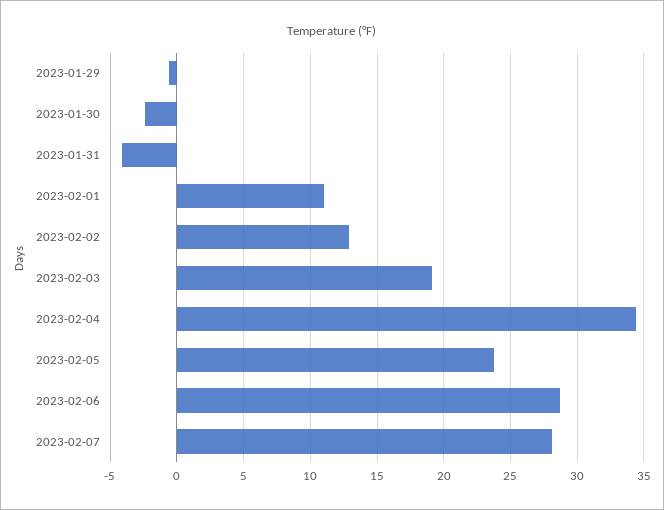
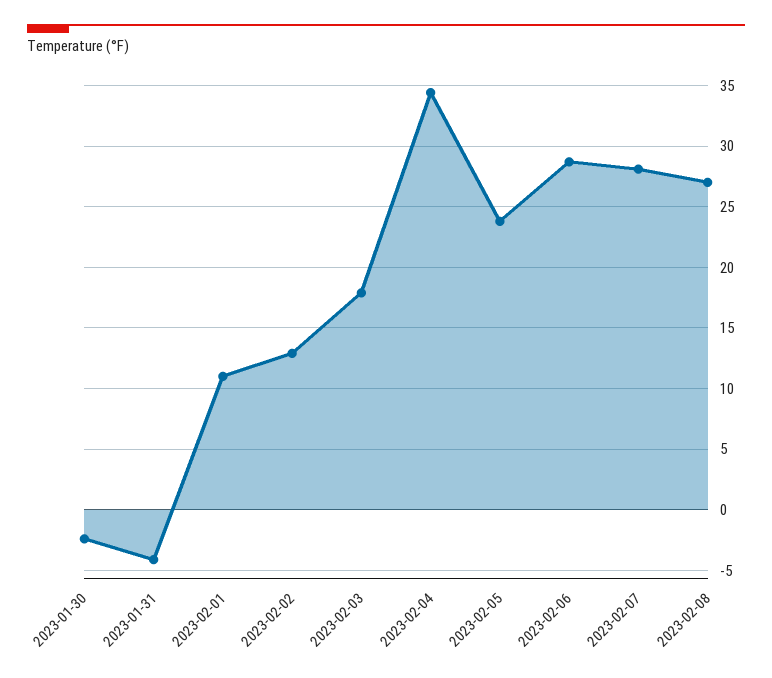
2023-01-29: -0.5 -> none
2023-02-03: 19 -> 18
2023-02-08: none -> 27

